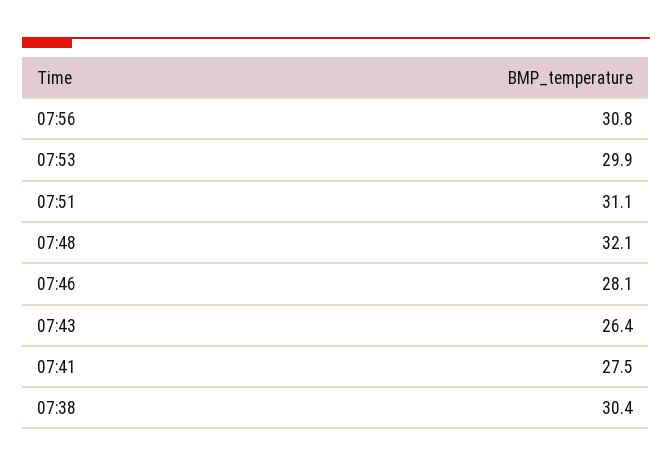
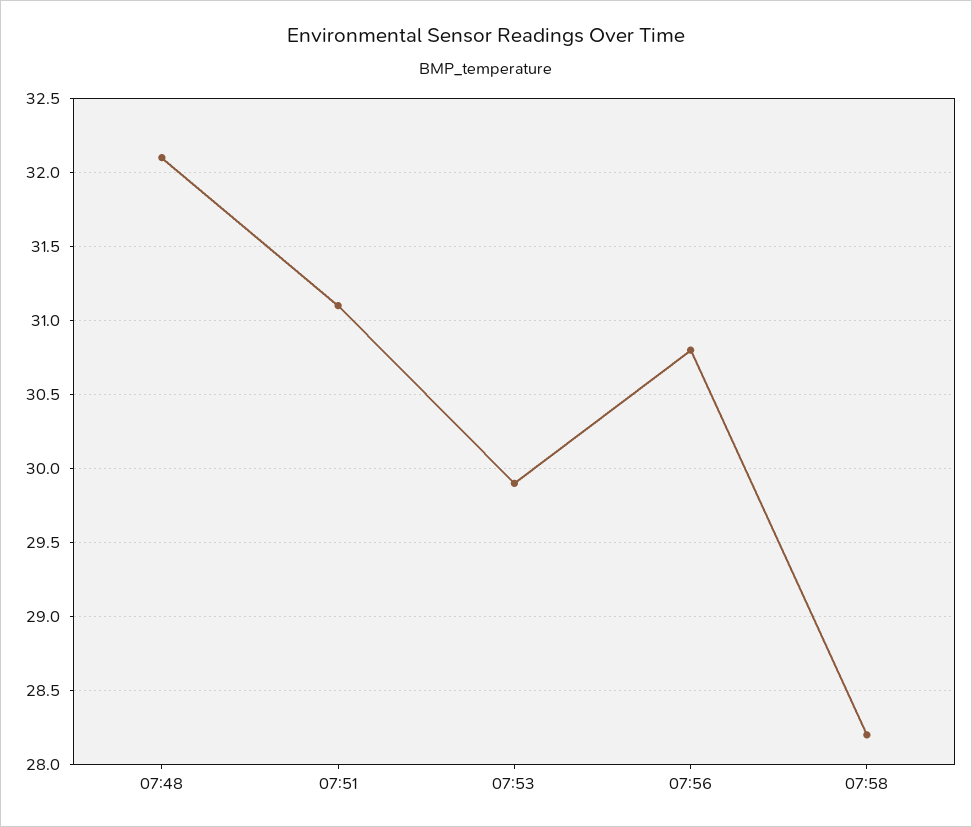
07:46: 28.1 -> none
07:43: 26.4 -> none
07:41: 27.5 -> none
07:38: 30.4 -> none
07:58: none -> 28.2

